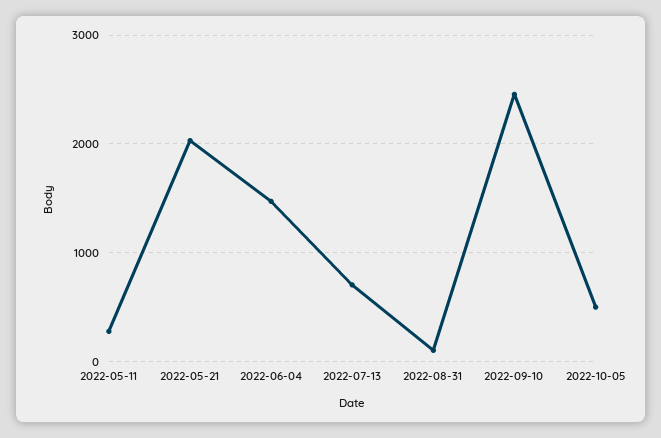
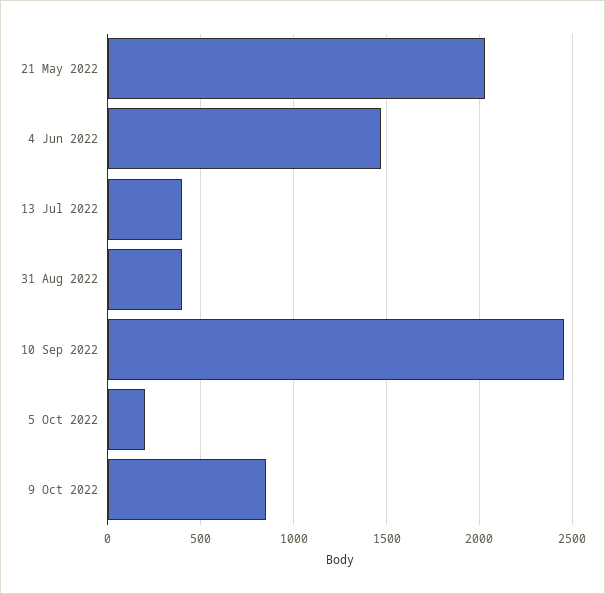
2022-05-11: 300 -> none
2022-07-13: 700 -> 400
2022-08-31: 100 -> 400
2022-10-05: 500 -> 200
9 Oct 2022: none -> 850

